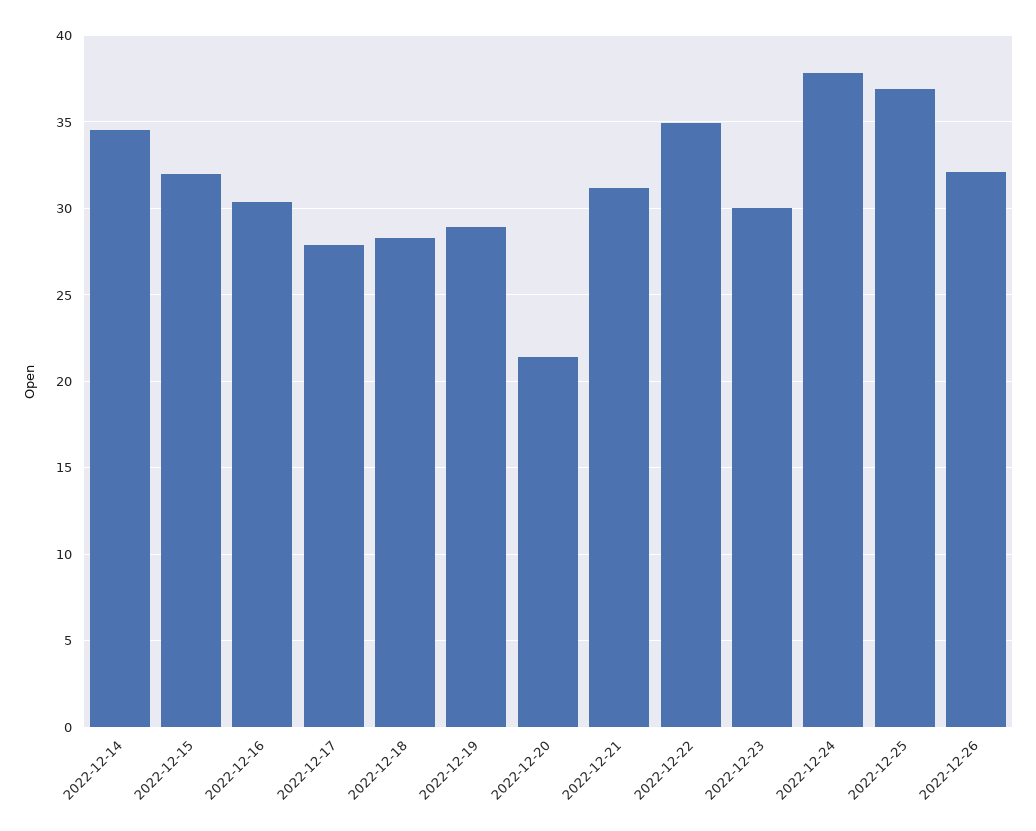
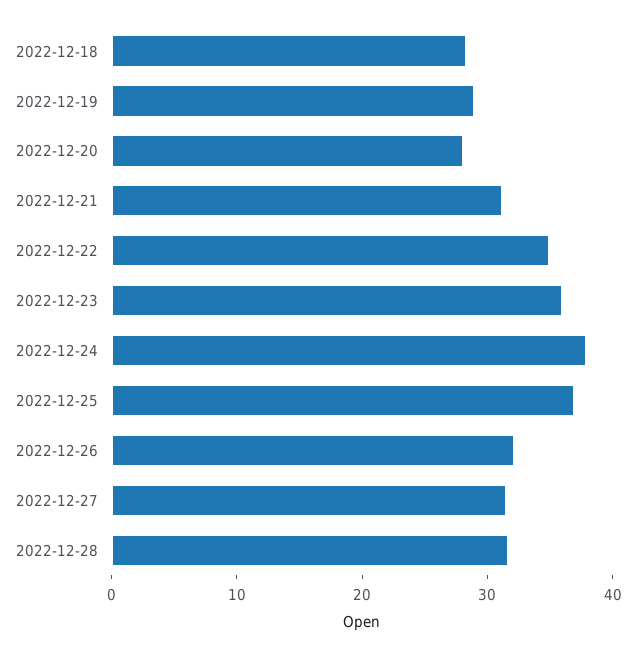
2022-12-14: 34.5 -> none
2022-12-15: 32 -> none
2022-12-16: 30.5 -> none
2022-12-17: 28 -> none
2022-12-20: 21.5 -> 28
2022-12-23: 30 -> 36
2022-12-27: none -> 32
2022-12-28: none -> 32

